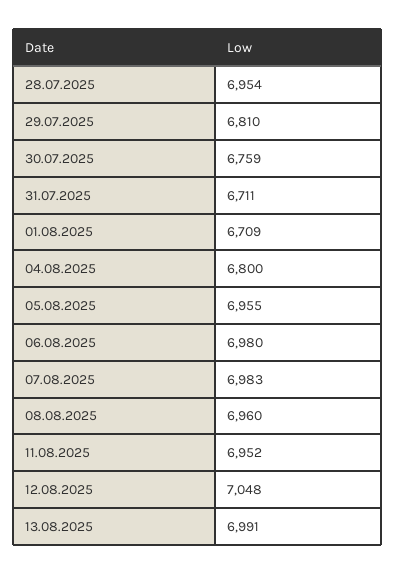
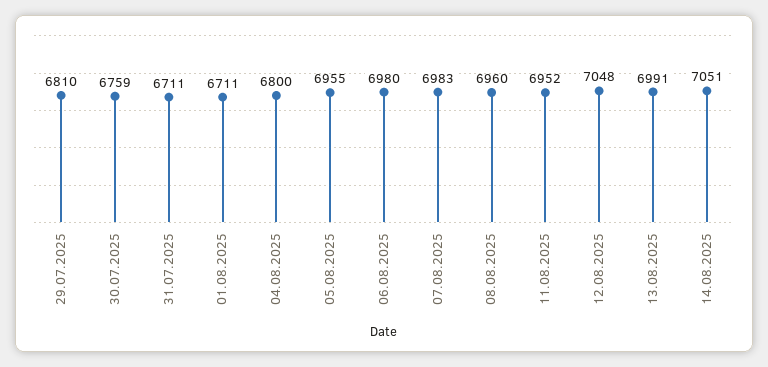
28.07.2025: 6954 -> none
01.08.2025: 6709 -> 6711
14.08.2025: none -> 7051

